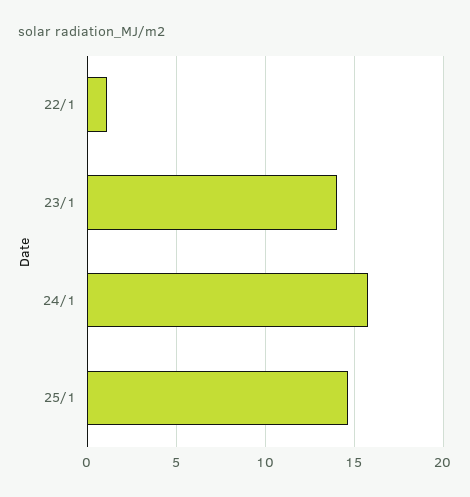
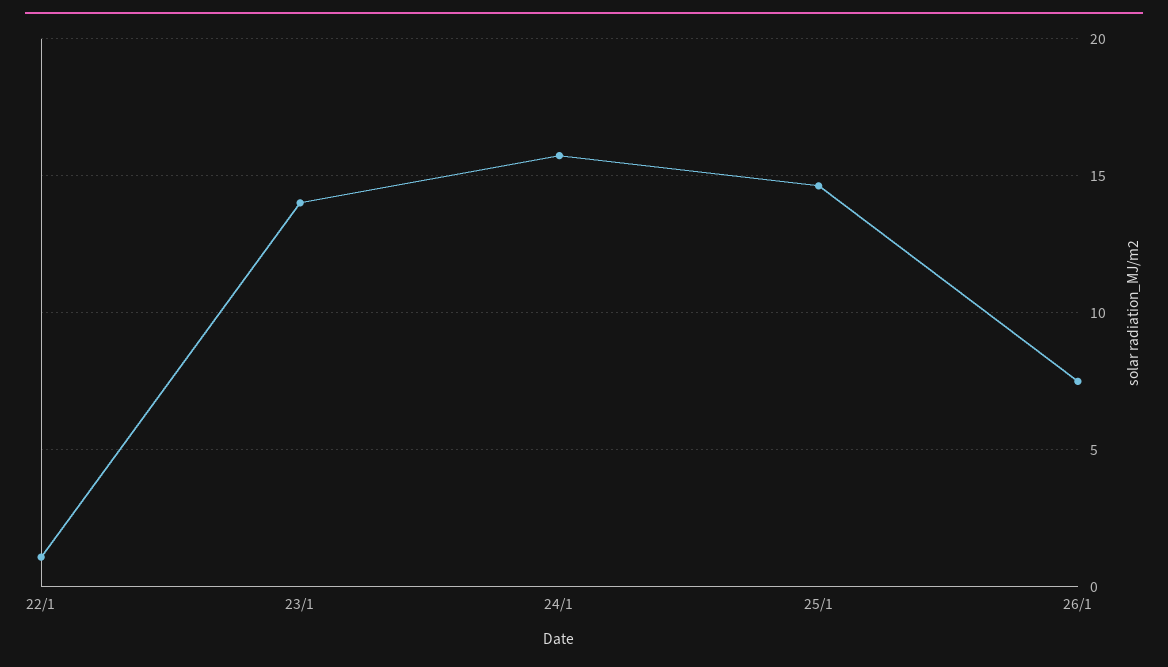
26/1: none -> 7.5

